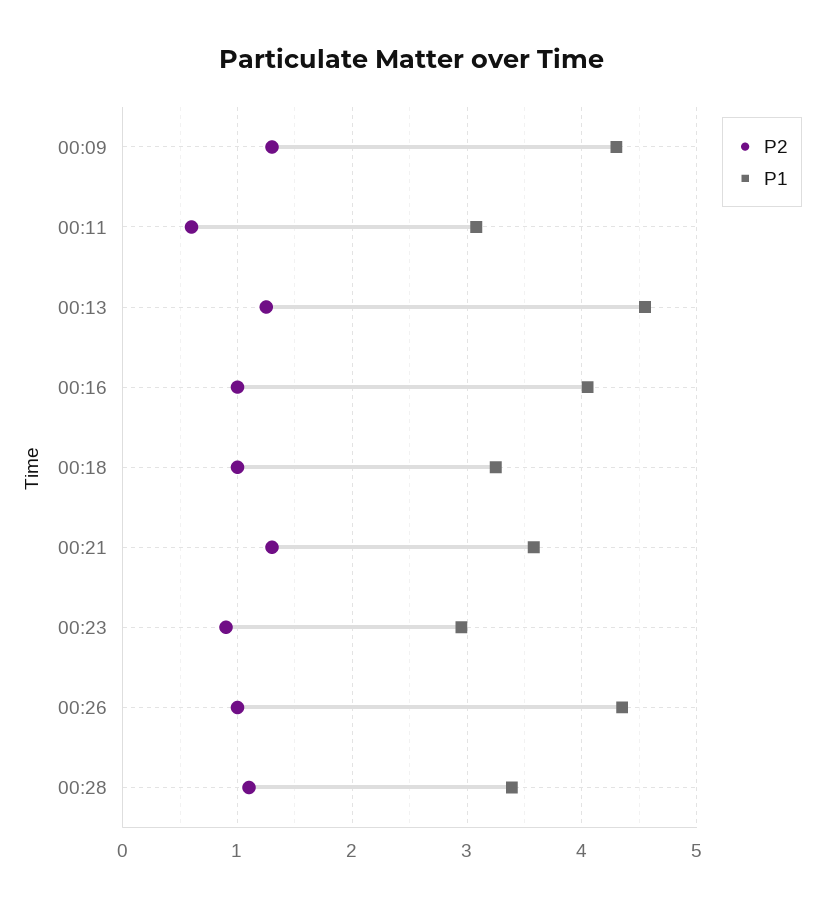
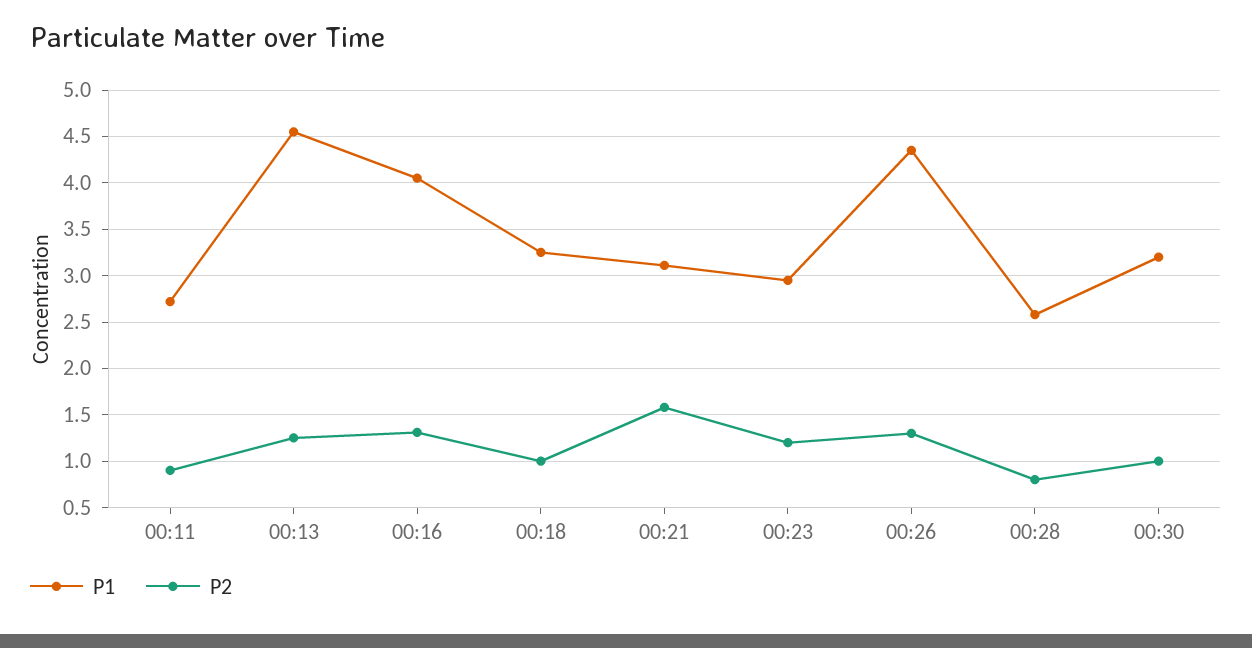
P2, 00:09: 1.3 -> none
P1, 00:09: 4.3 -> none
P2, 00:11: 0.6 -> 0.9
P1, 00:11: 3.1 -> 2.7
P2, 00:16: 1 -> 1.3
P2, 00:21: 1.3 -> 1.6
P1, 00:21: 3.6 -> 3.1
P2, 00:23: 0.9 -> 1.2
P2, 00:26: 1 -> 1.3
P2, 00:28: 1.1 -> 0.8
P1, 00:28: 3.4 -> 2.6
P1, 00:30: none -> 3.2
P2, 00:30: none -> 1

